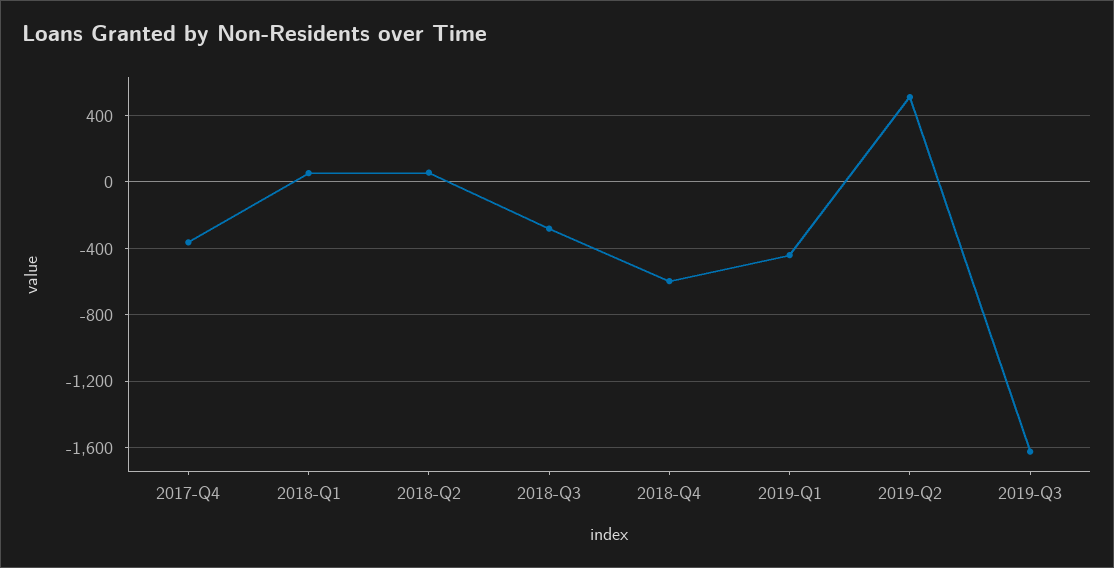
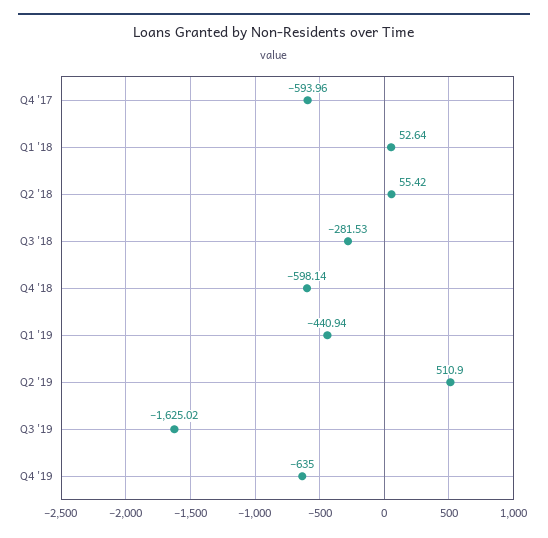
2017-Q4: -350 -> -593.96
Q4 '19: none -> -635

